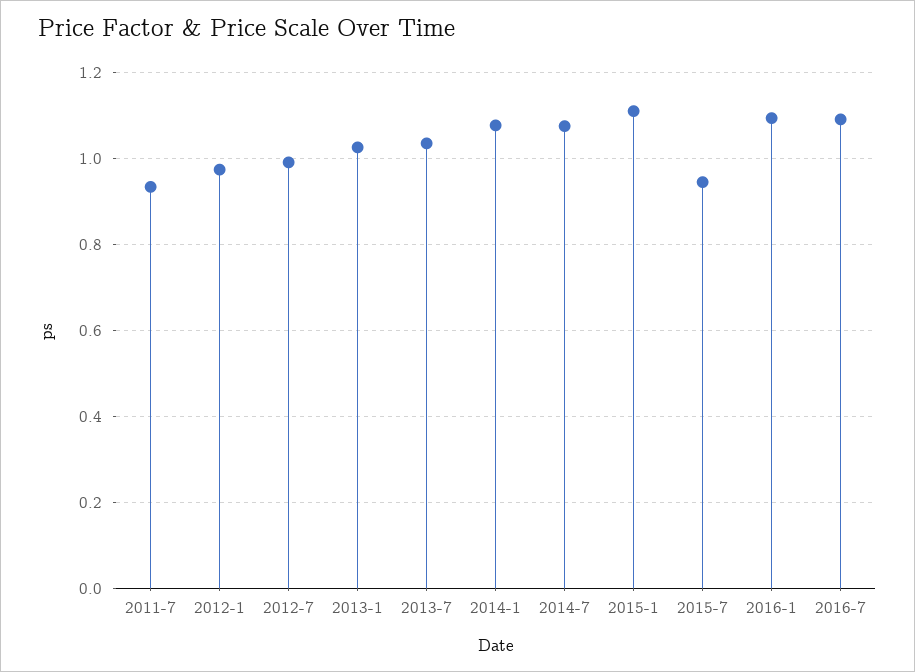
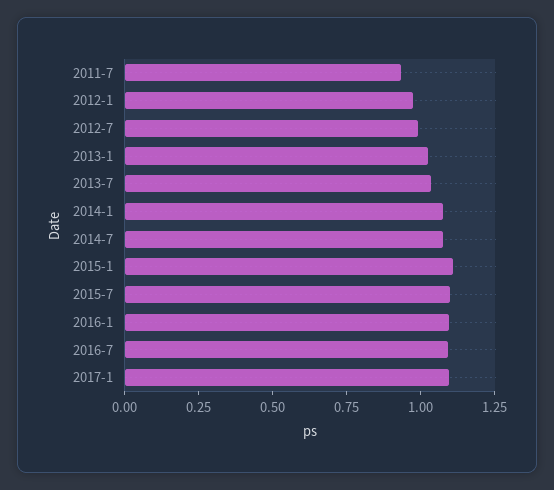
2015-7: 0.94 -> 1.1
2017-1: none -> 1.1

